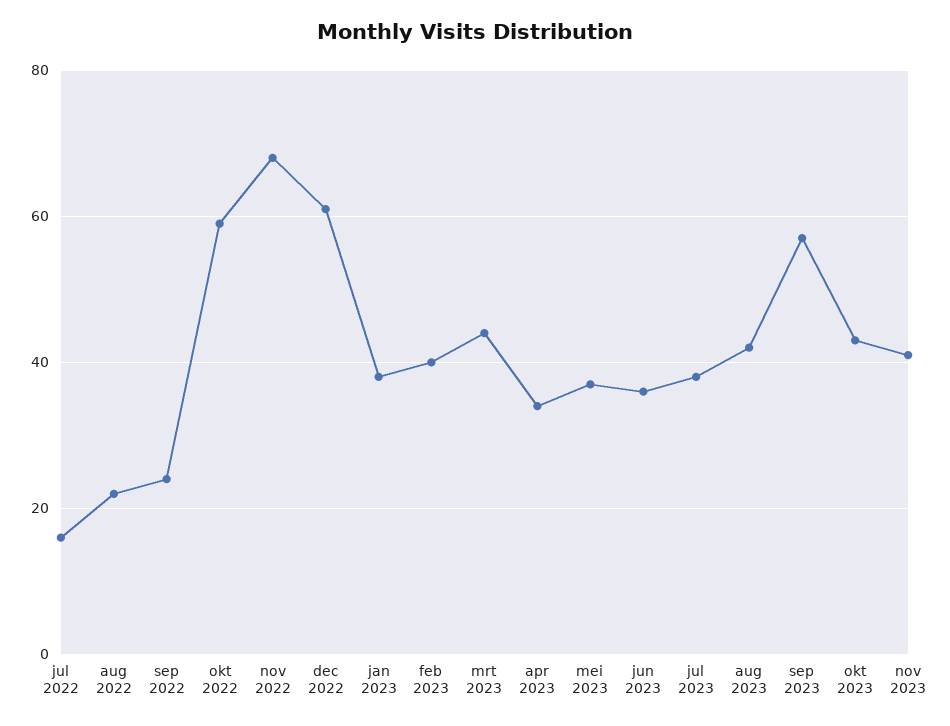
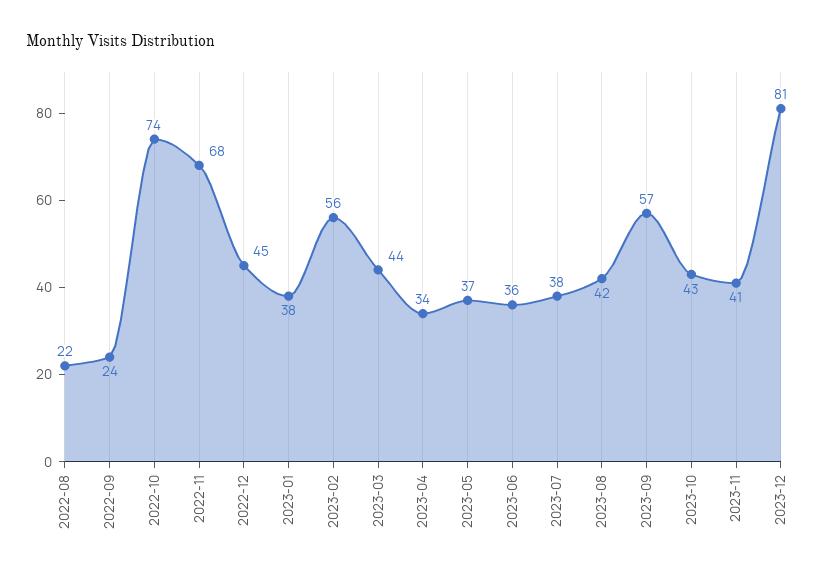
jul 2022: 15 -> none
okt 2022: 60 -> 74
dec 2022: 60 -> 45
feb 2023: 40 -> 56
2023-12: none -> 81

